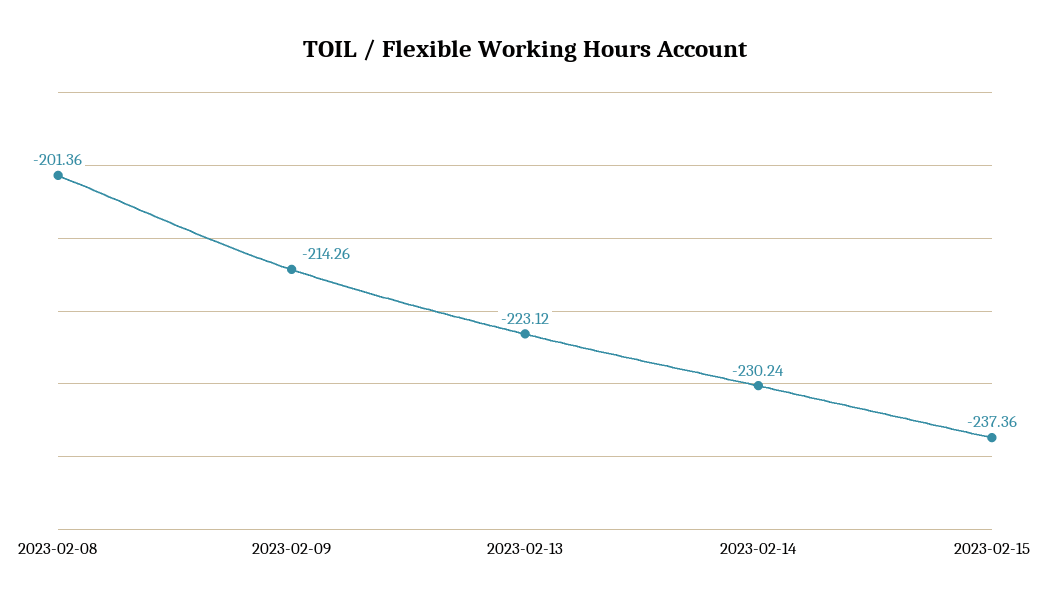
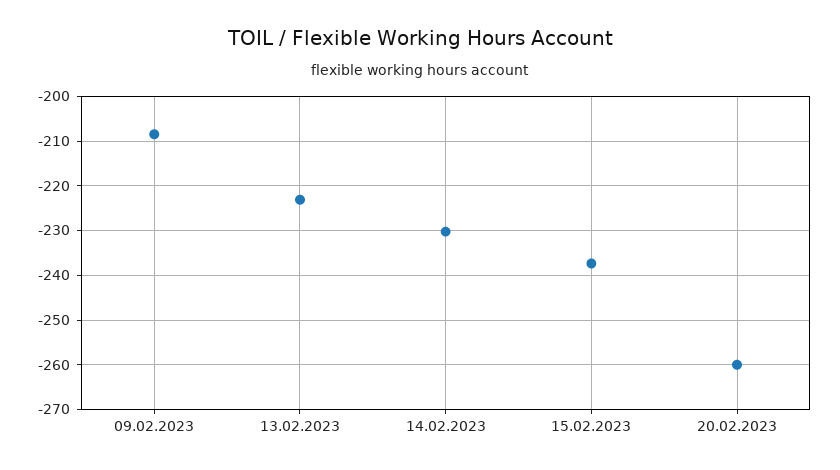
2023-02-08: -201.36 -> none
2023-02-09: -214.26 -> -208
20.02.2023: none -> -260

